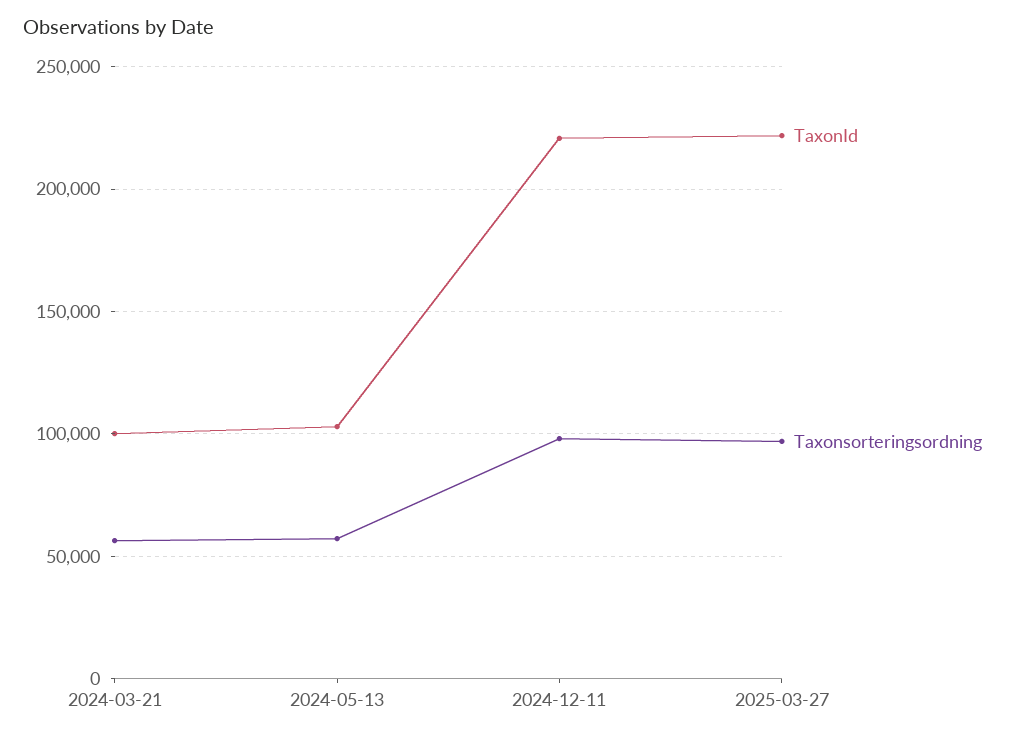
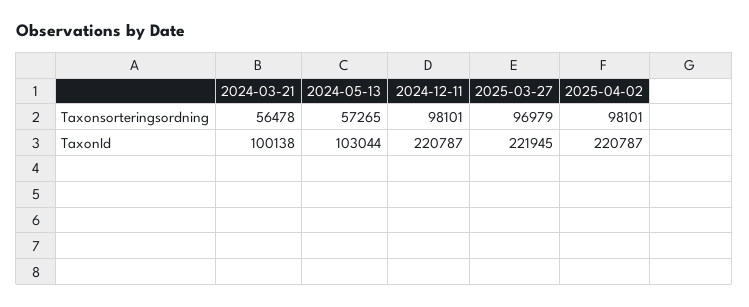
Taxonsorteringsordning, 2025-04-02: none -> 98101
TaxonId, 2025-04-02: none -> 220787

